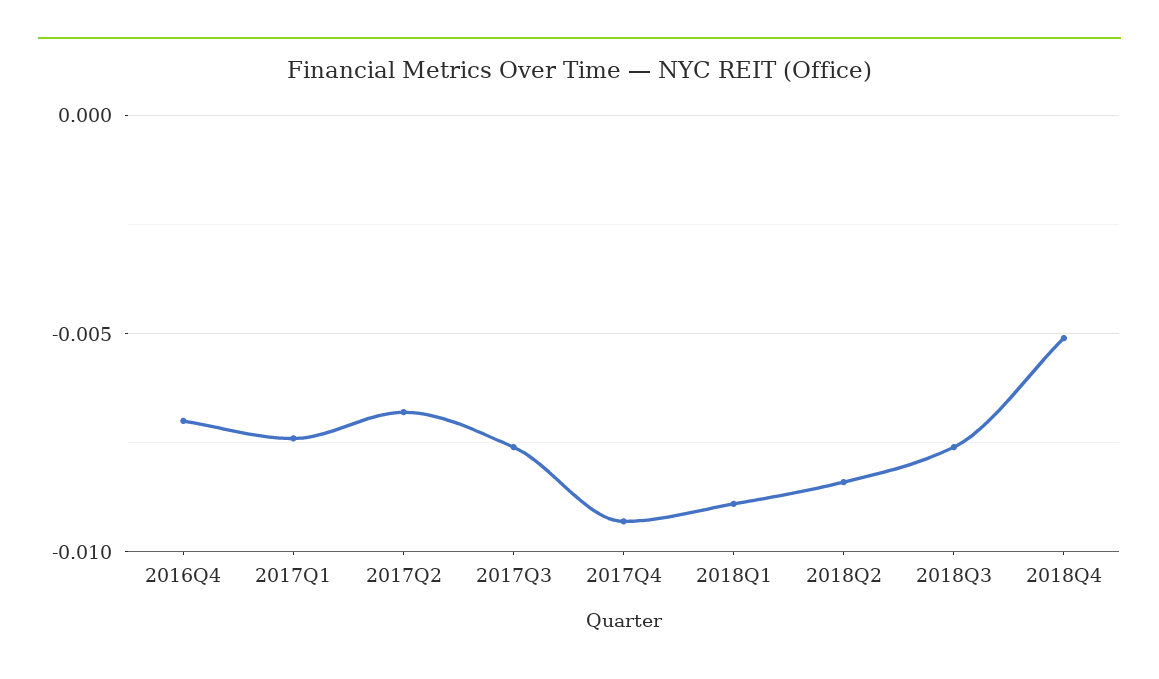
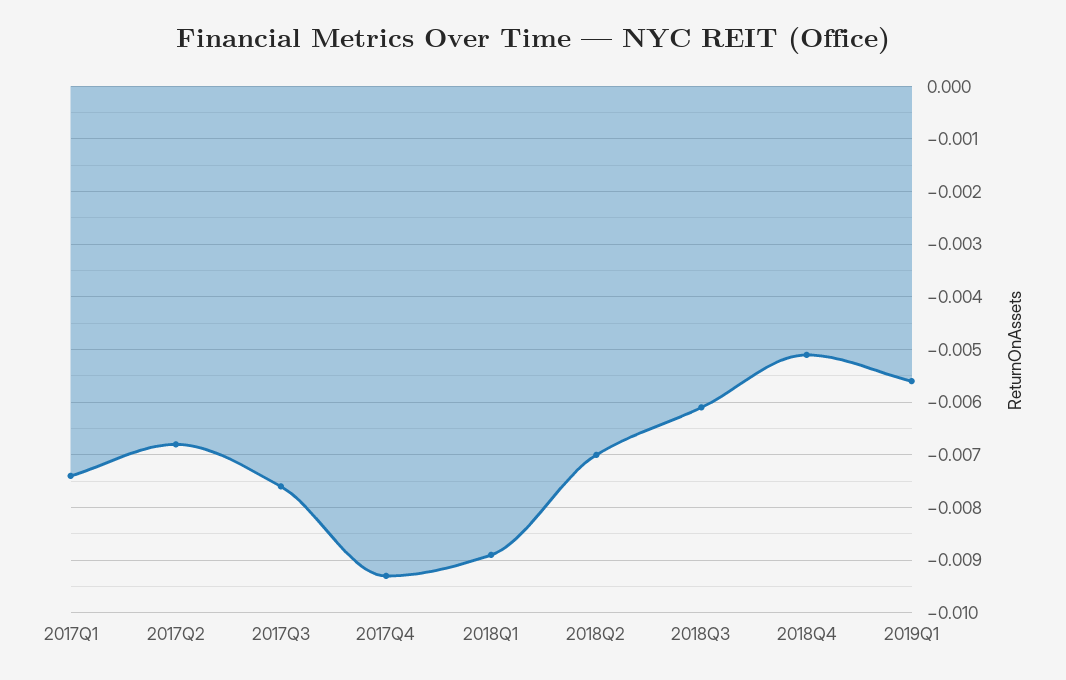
2016Q4: -0.007 -> none
2018Q2: -0.0085 -> -0.007
2018Q3: -0.0075 -> -0.006
2019Q1: none -> -0.0055

